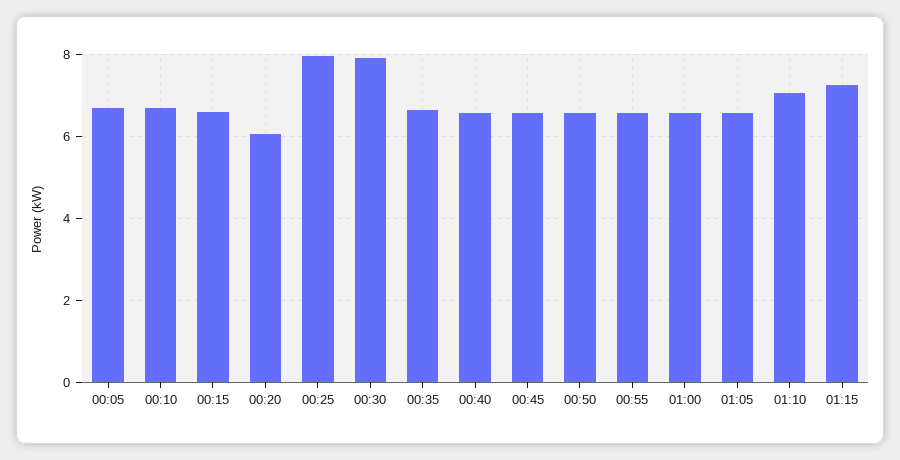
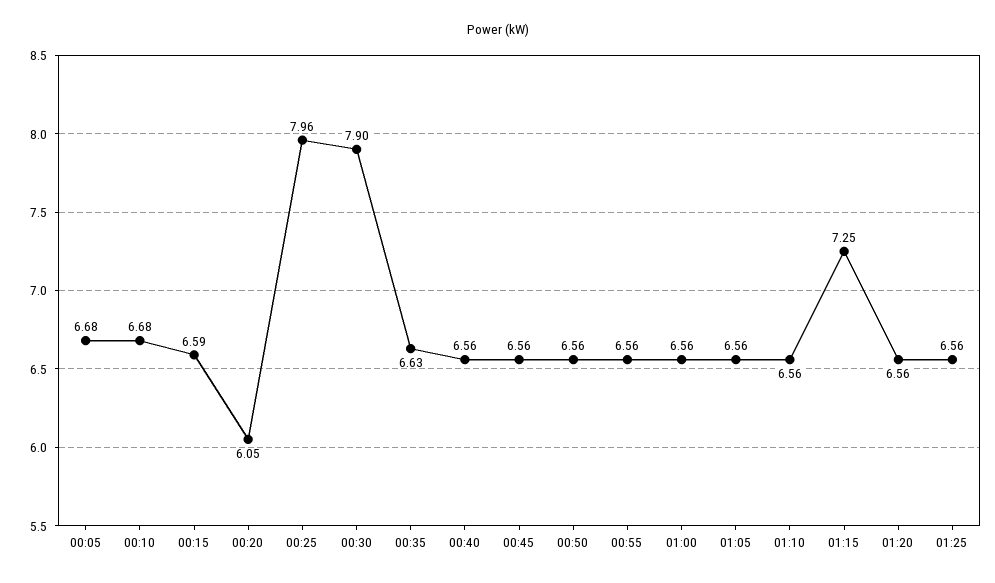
01:10: 7 -> 6.56
01:20: none -> 6.56
01:25: none -> 6.56

